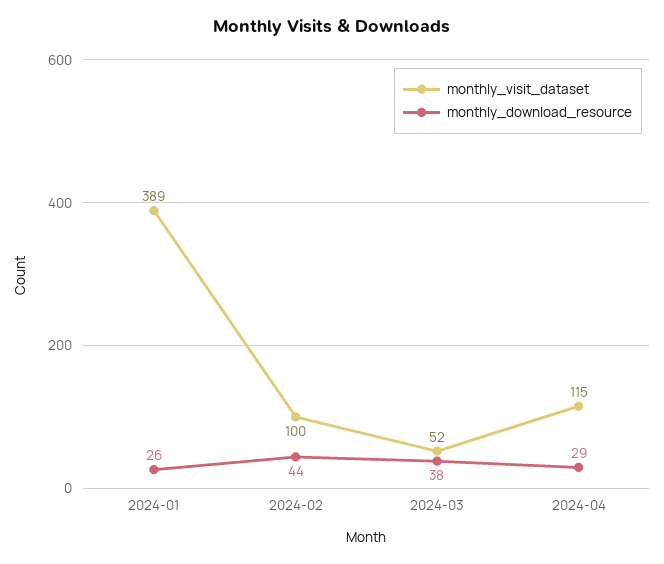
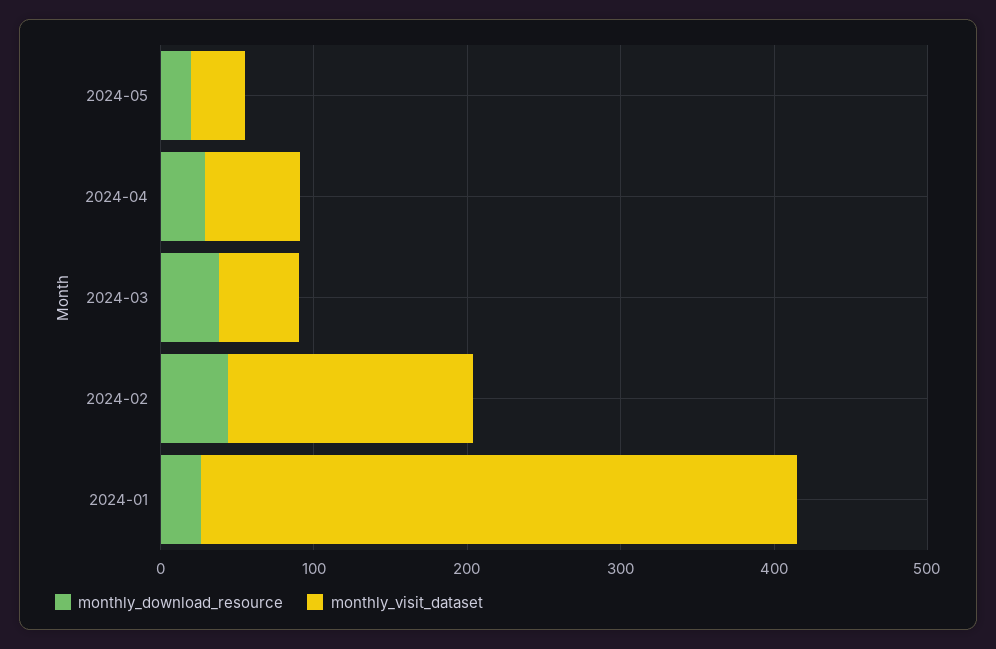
monthly_visit_dataset, 2024-02: 100 -> 160
monthly_visit_dataset, 2024-04: 115 -> 60
monthly_download_resource, 2024-05: none -> 20
monthly_visit_dataset, 2024-05: none -> 40

